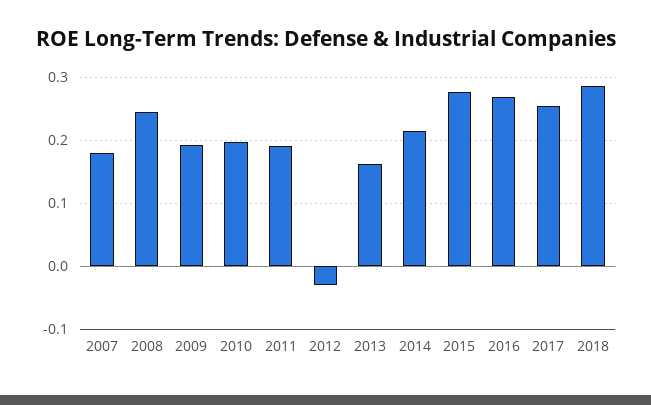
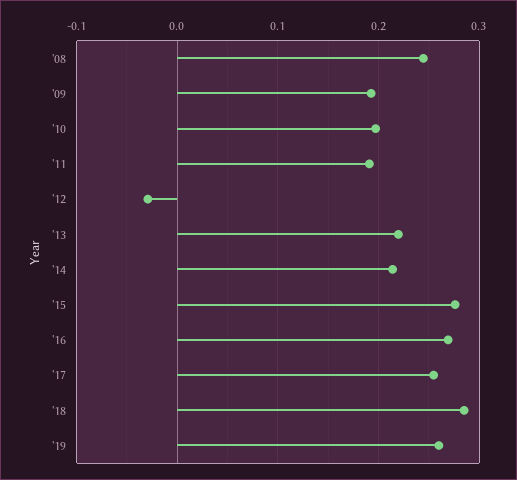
2007: 0.18 -> none
2013: 0.16 -> 0.22
'19: none -> 0.26

